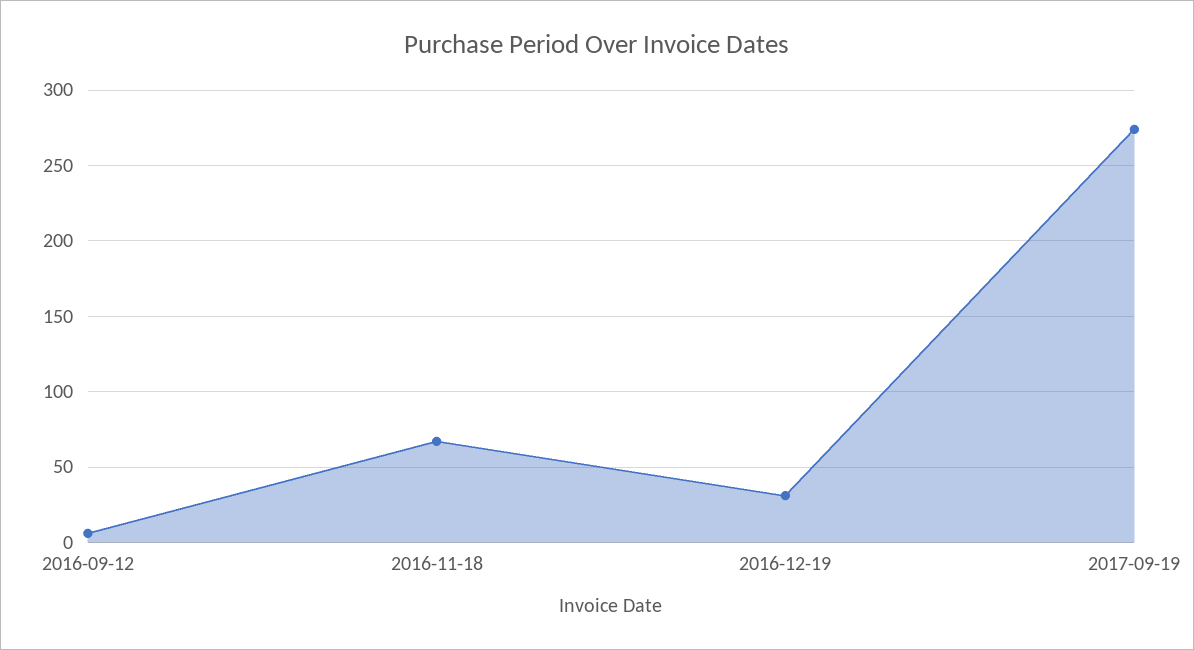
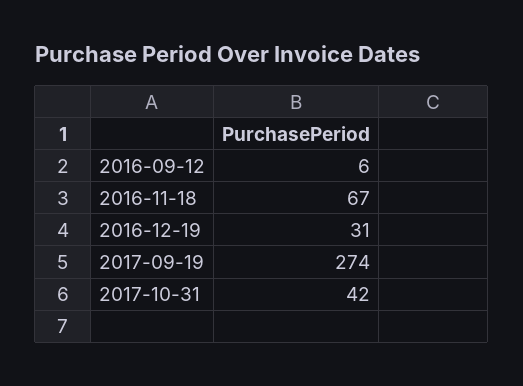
2017-10-31: none -> 42

